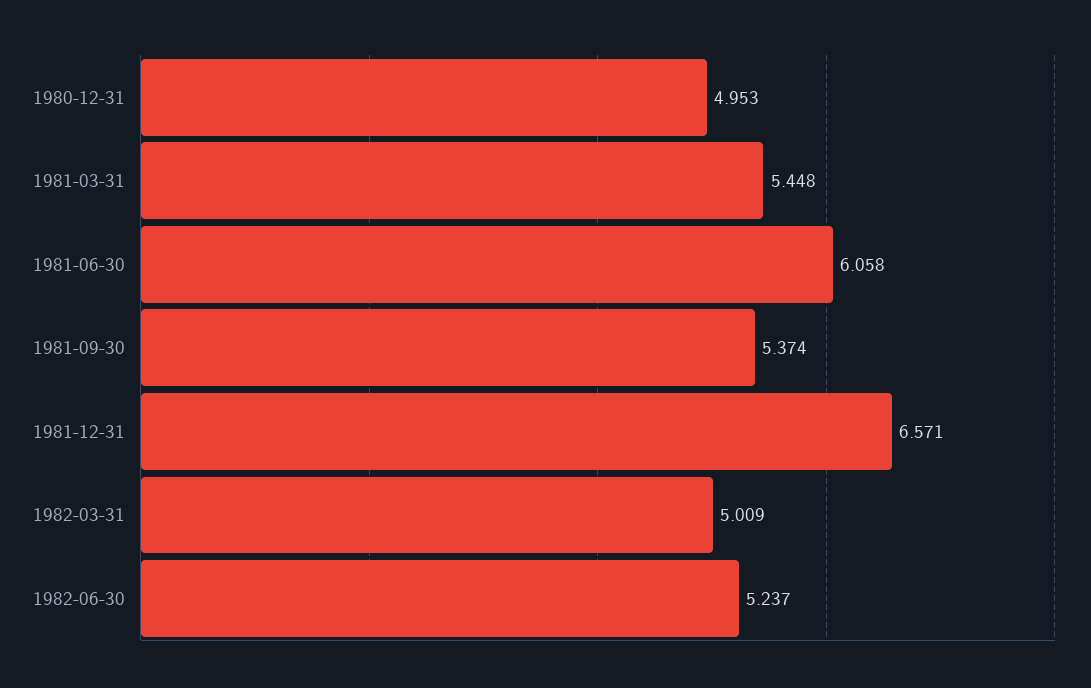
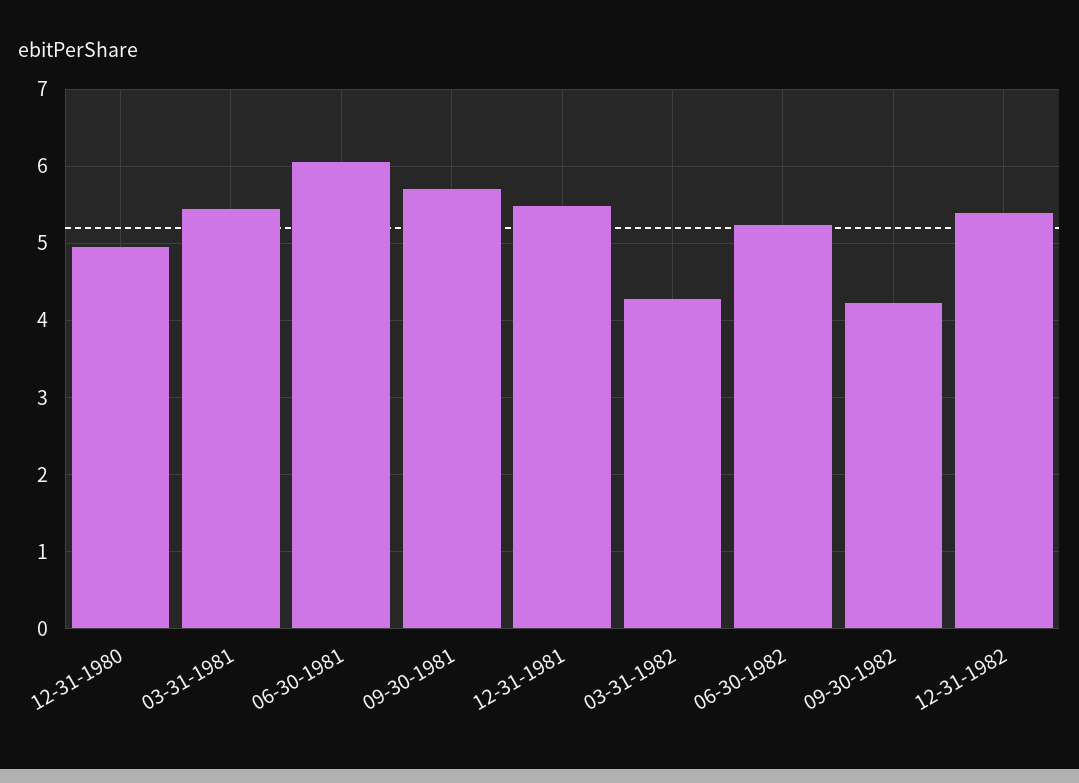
1981-09-30: 5.374 -> 5.7
1981-12-31: 6.571 -> 5.5
1982-03-31: 5.009 -> 4.3
09-30-1982: none -> 4.2
12-31-1982: none -> 5.4

